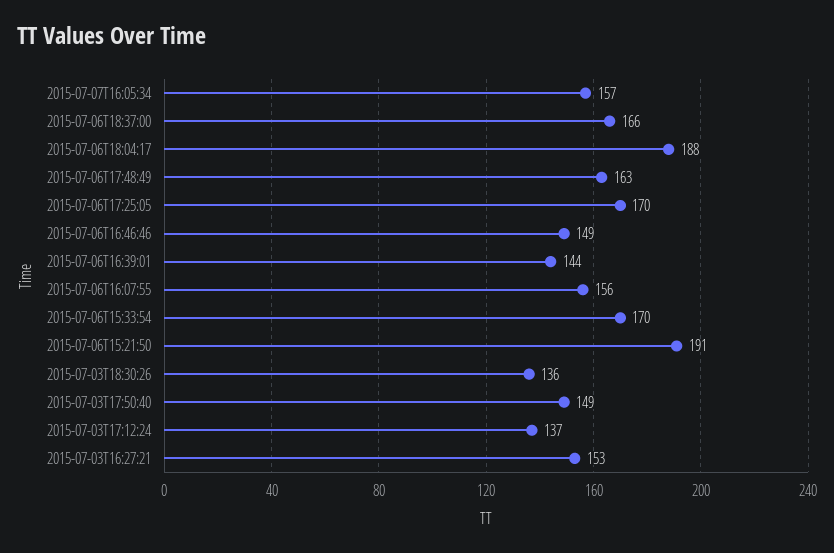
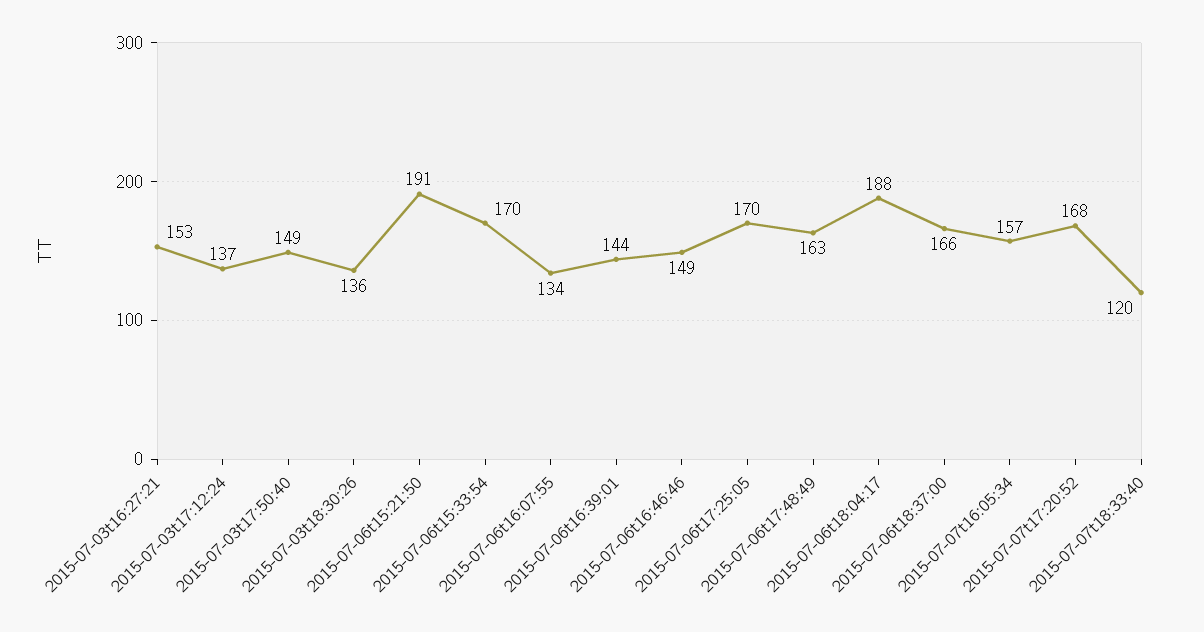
2015-07-06T16:07:55: 156 -> 134
2015-07-07t17:20:52: none -> 168
2015-07-07t18:33:40: none -> 120

